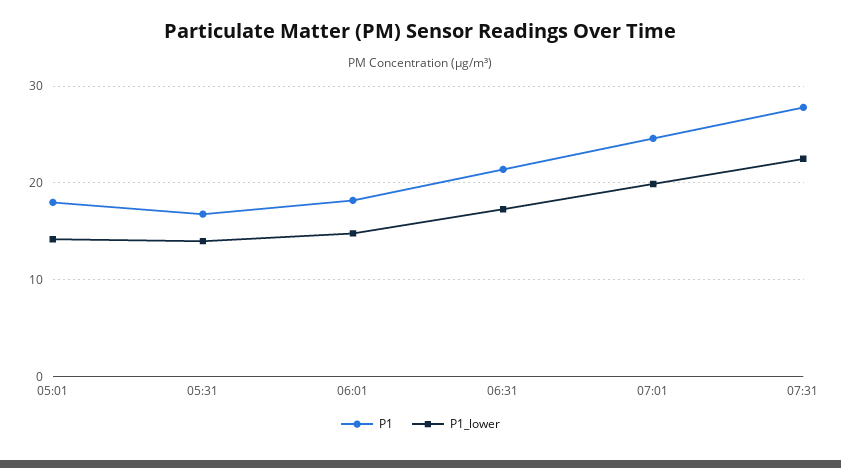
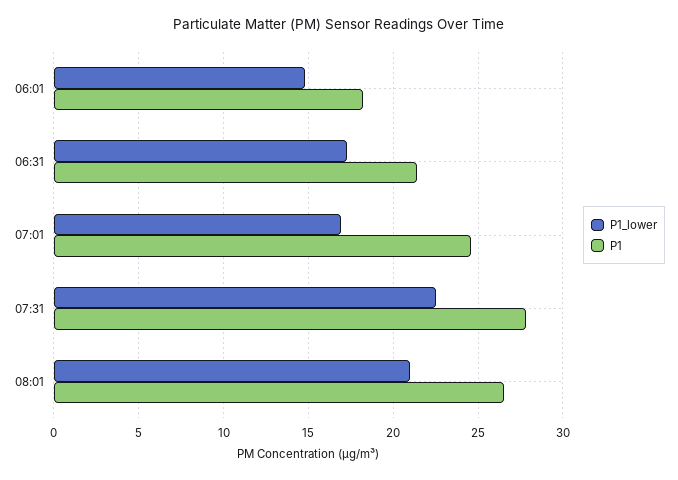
P1, 05:01: 18 -> none
P1_lower, 05:01: 14 -> none
P1, 05:31: 17 -> none
P1_lower, 05:31: 14 -> none
P1_lower, 07:01: 20 -> 17
P1_lower, 08:01: none -> 21
P1, 08:01: none -> 26.5

